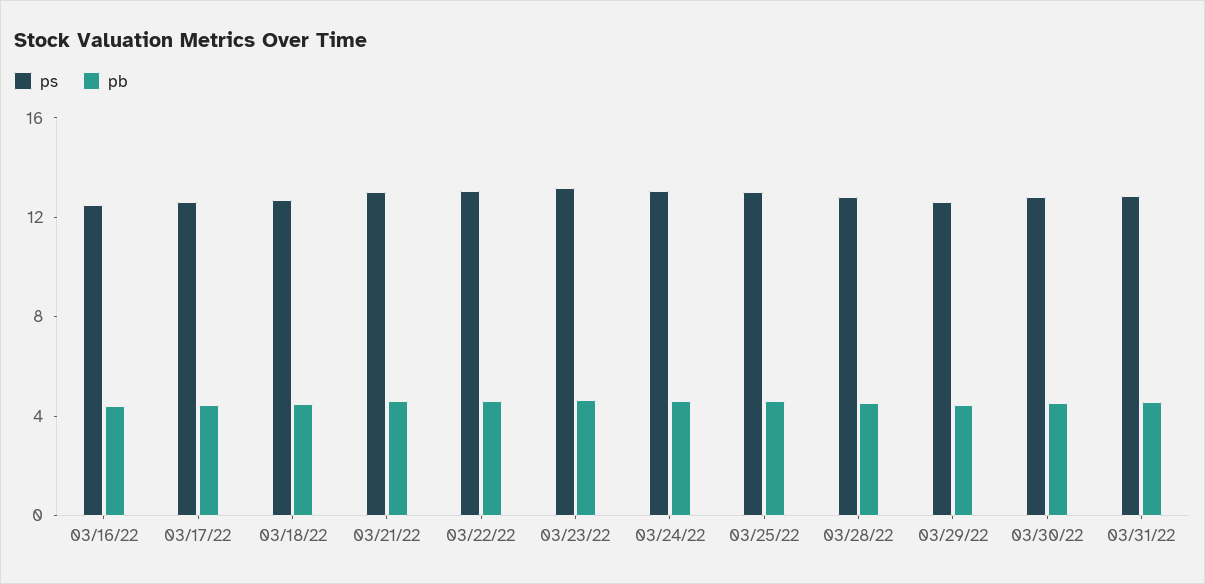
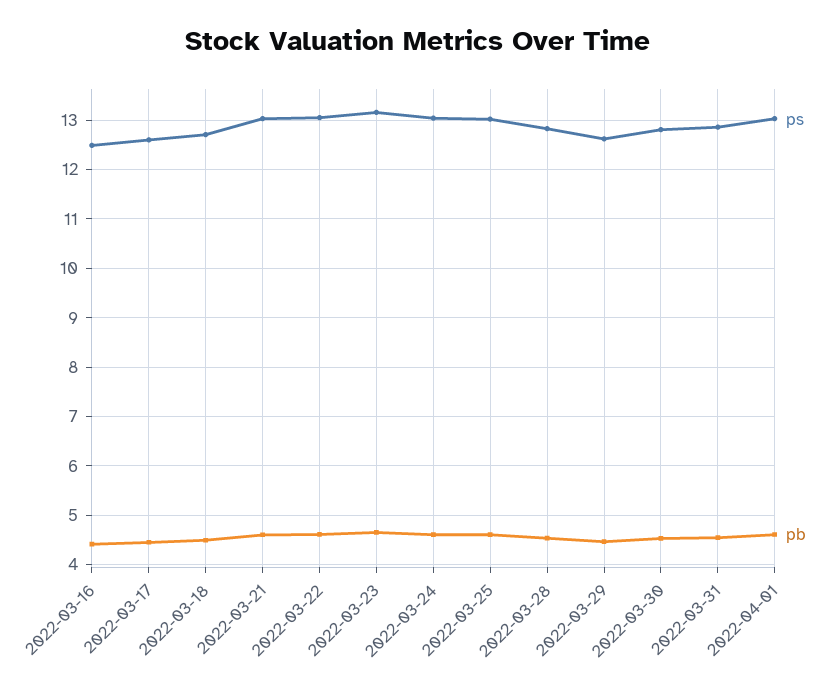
ps, 2022-04-01: none -> 13
pb, 2022-04-01: none -> 4.6

